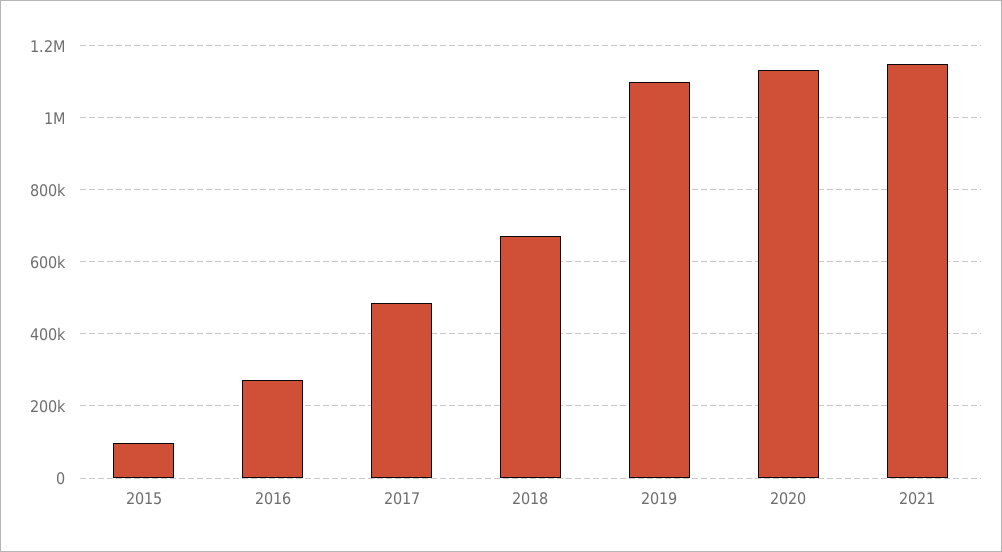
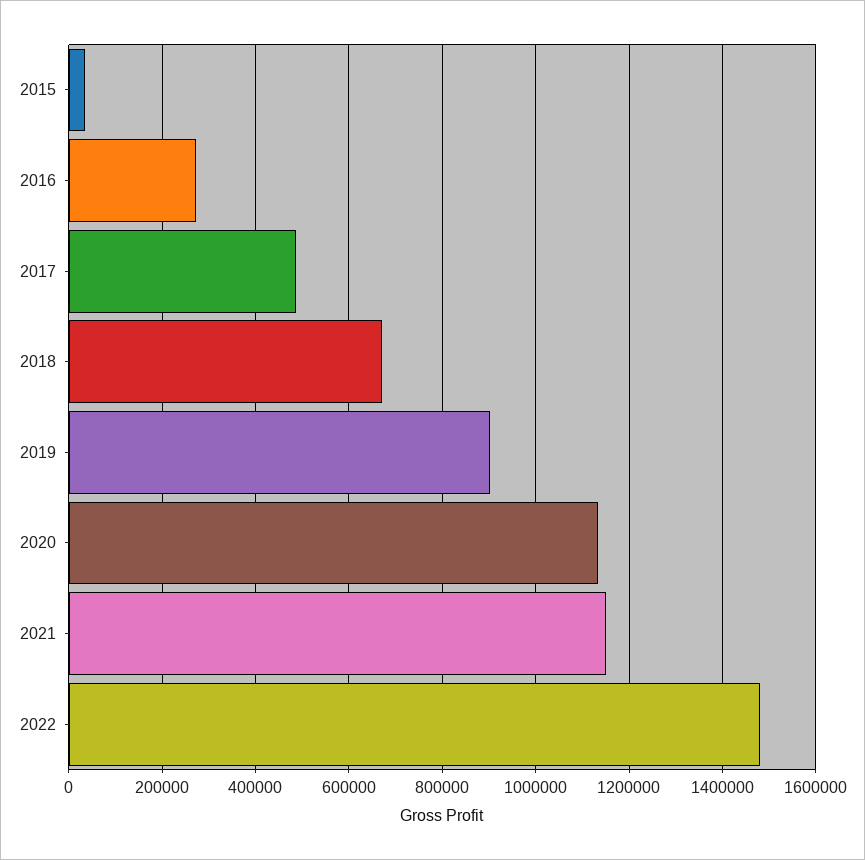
2015: 100000 -> 40000
2019: 1100000 -> 900000
2022: none -> 1480000

